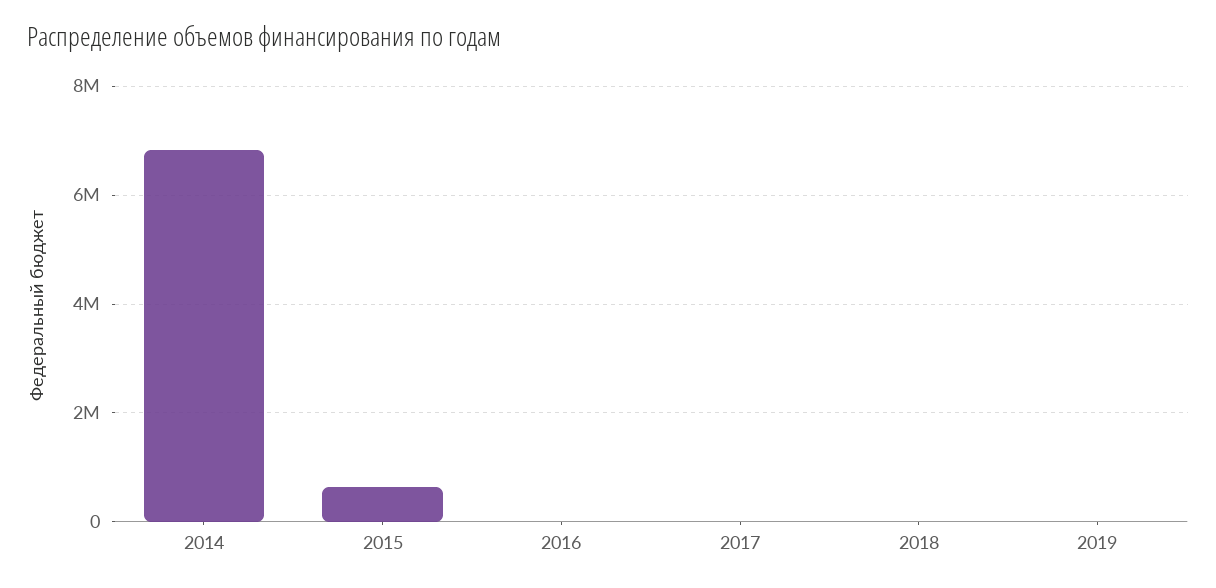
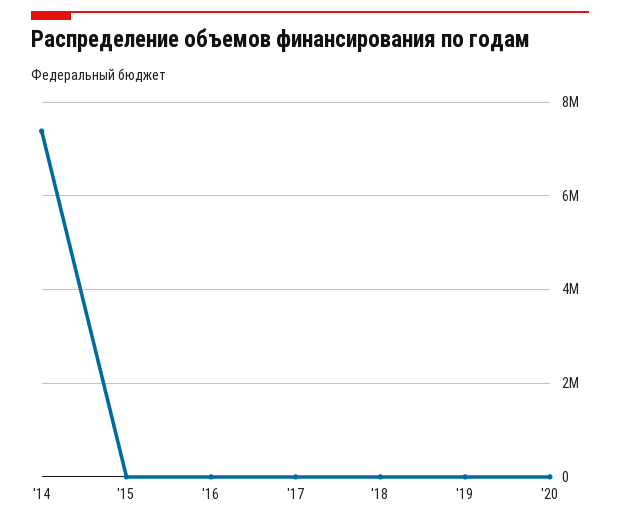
2014: 6800000 -> 7400000
2015: 600000 -> 0
'20: none -> 0

